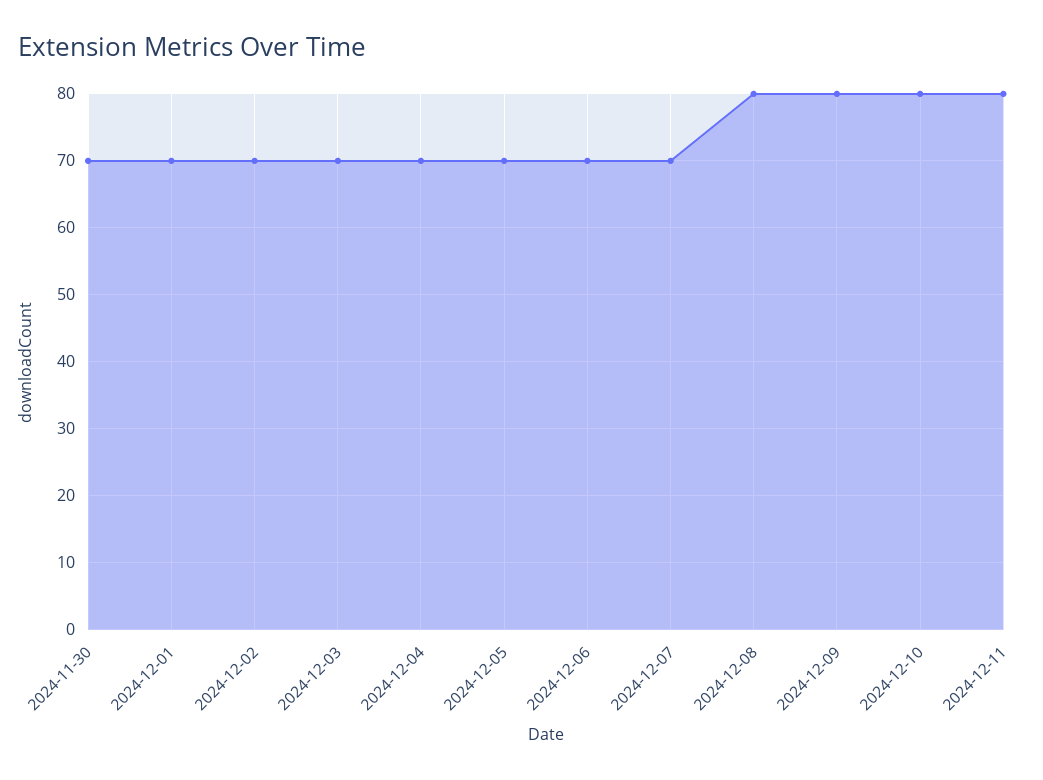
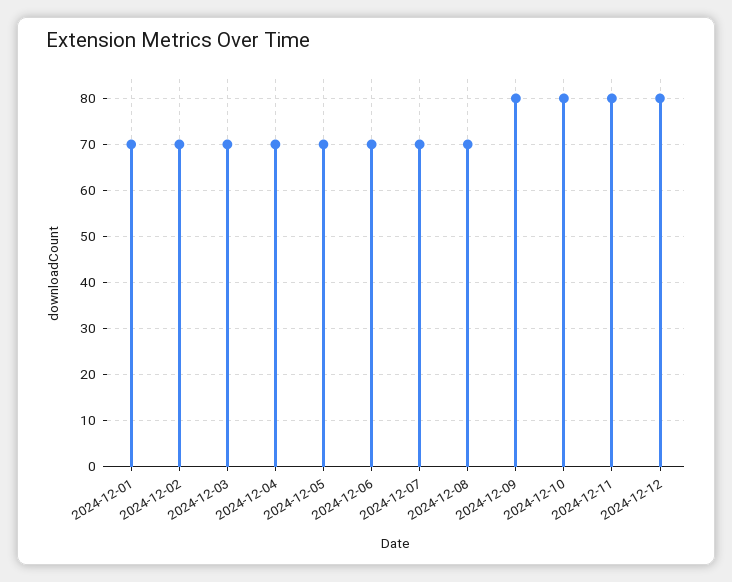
2024-11-30: 70 -> none
2024-12-08: 80 -> 70
2024-12-12: none -> 80

